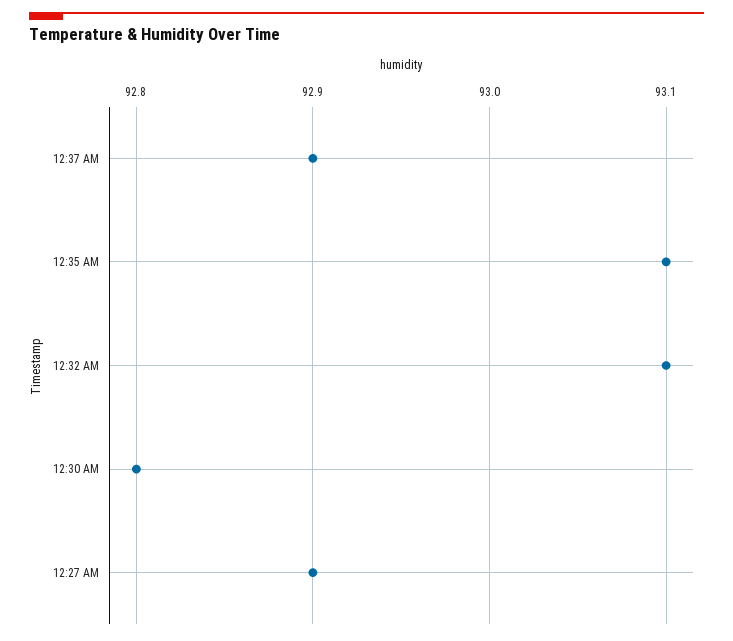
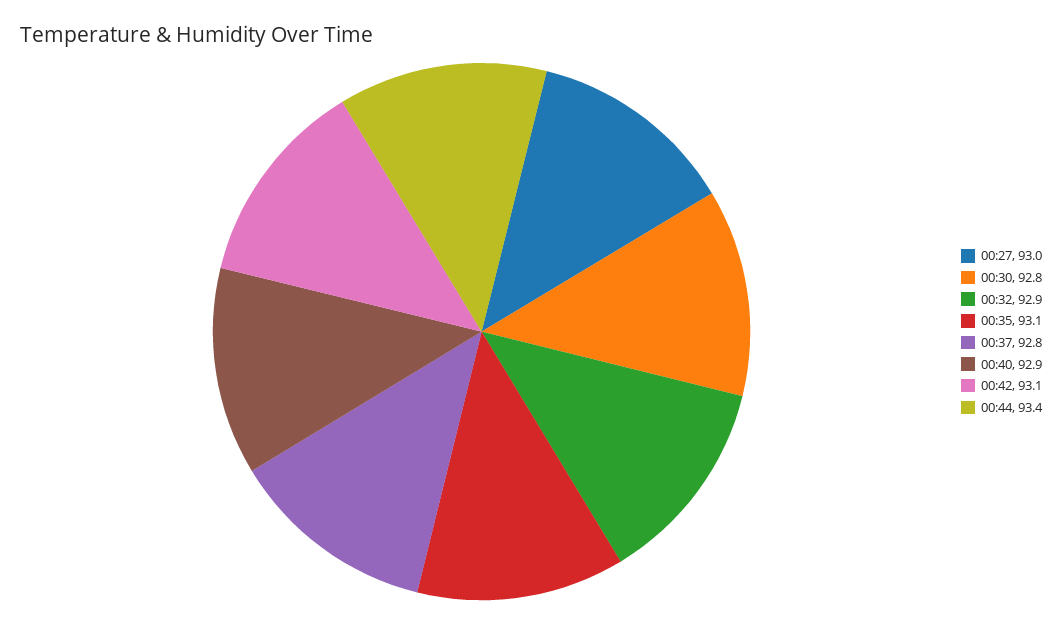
12:37 AM: 92.9 -> 92.8
12:32 AM: 93.1 -> 92.9
12:27 AM: 92.9 -> 93
00:40: none -> 92.9
00:42: none -> 93.1
00:44: none -> 93.4

